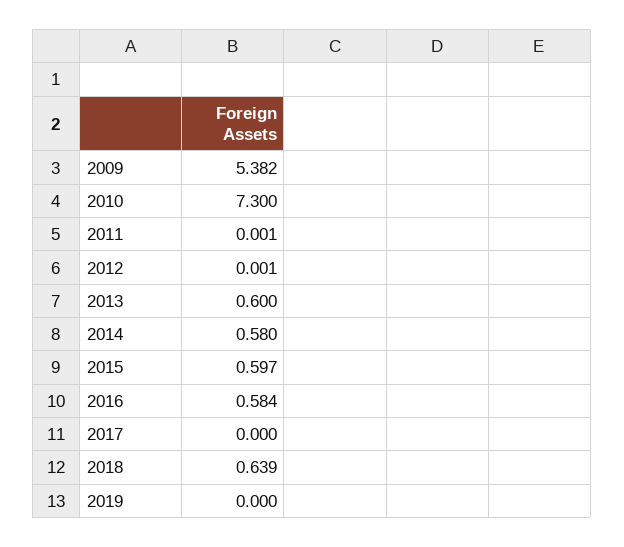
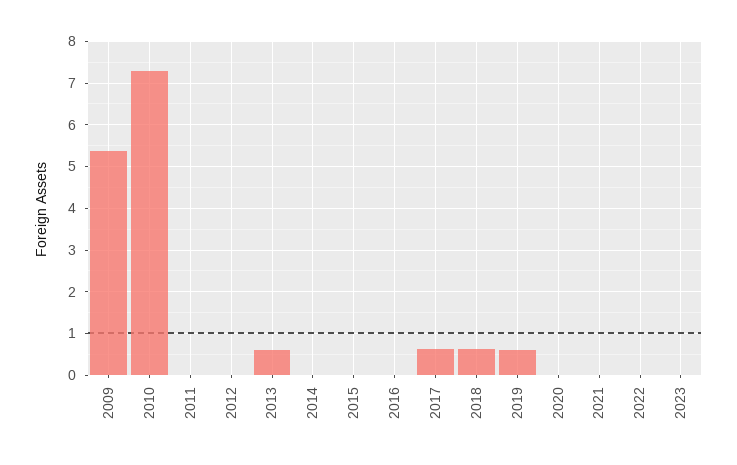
2014: 0.58 -> 0
2015: 0.597 -> 0
2016: 0.584 -> 0
2017: 0 -> 0.6
2019: 0 -> 0.6
2020: none -> 0
2021: none -> 0
2022: none -> 0
2023: none -> 0

